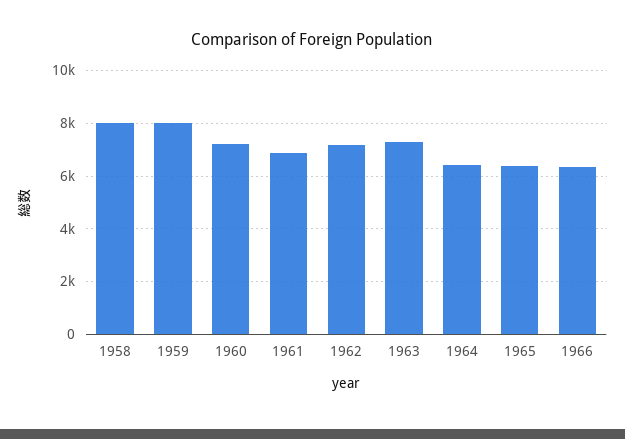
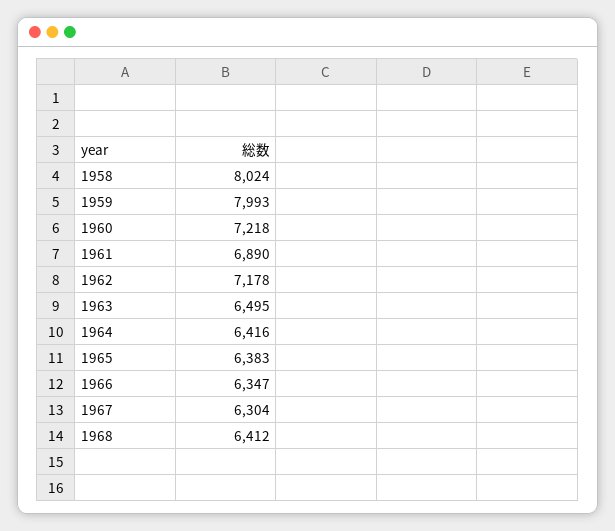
1963: 7250 -> 6495
1967: none -> 6304
1968: none -> 6412

